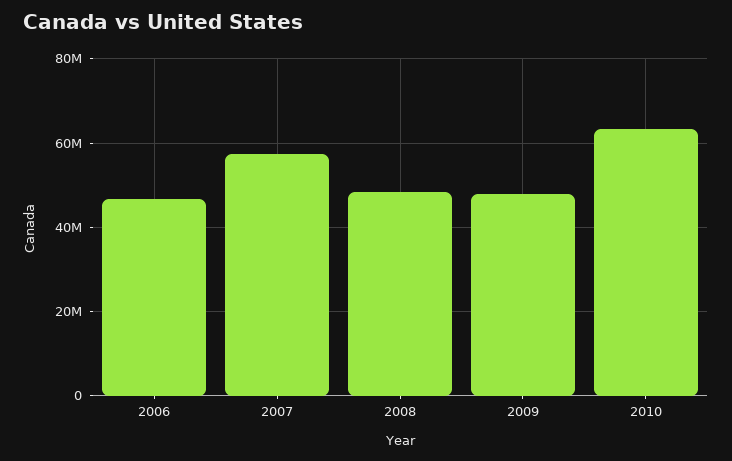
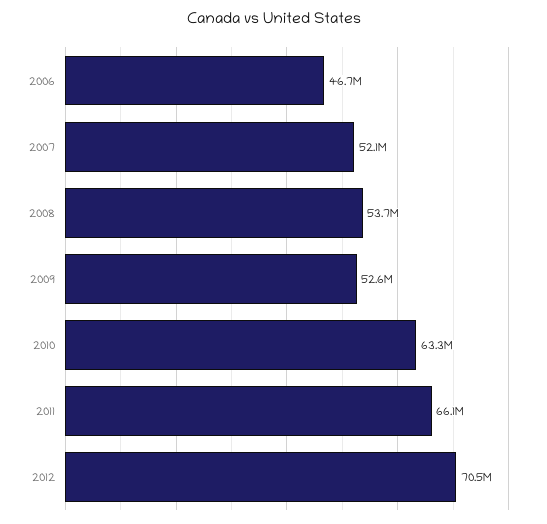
2007: 58000000 -> 52100000
2008: 48000000 -> 53700000
2009: 48000000 -> 52600000
2011: none -> 66100000
2012: none -> 70500000

